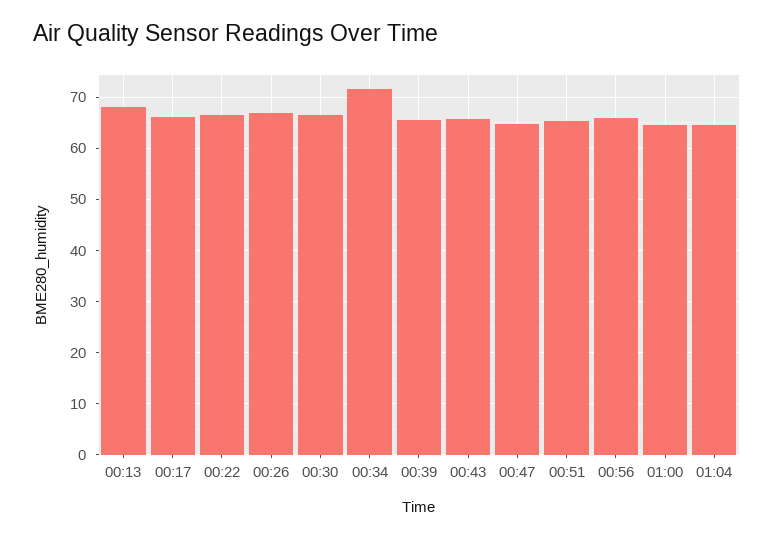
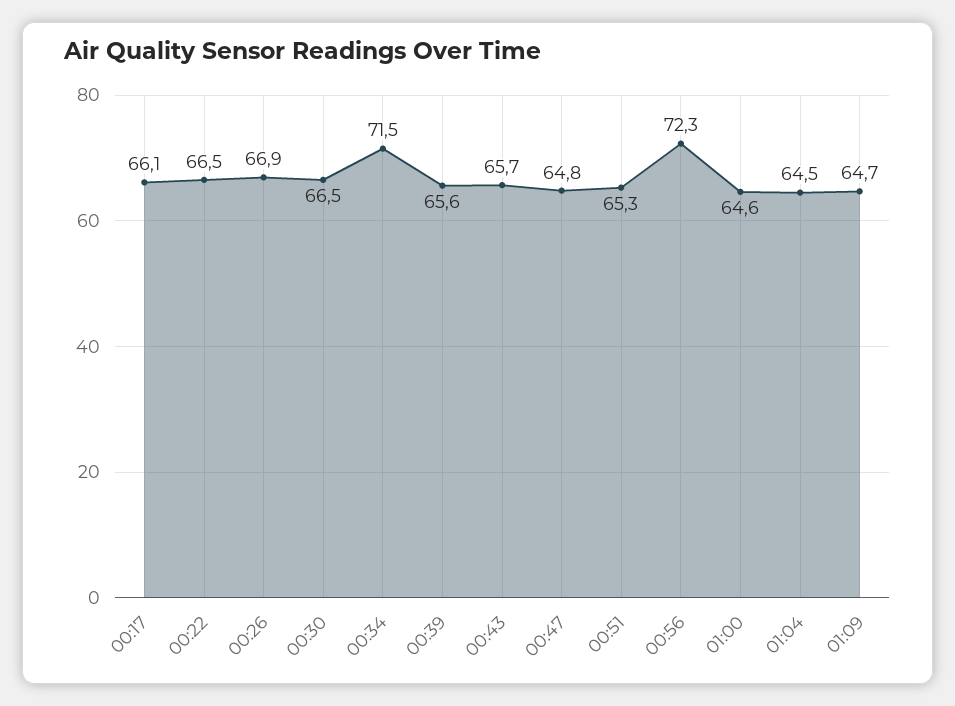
00:13: 68 -> none
00:56: 66 -> 72.3
01:09: none -> 64.7

